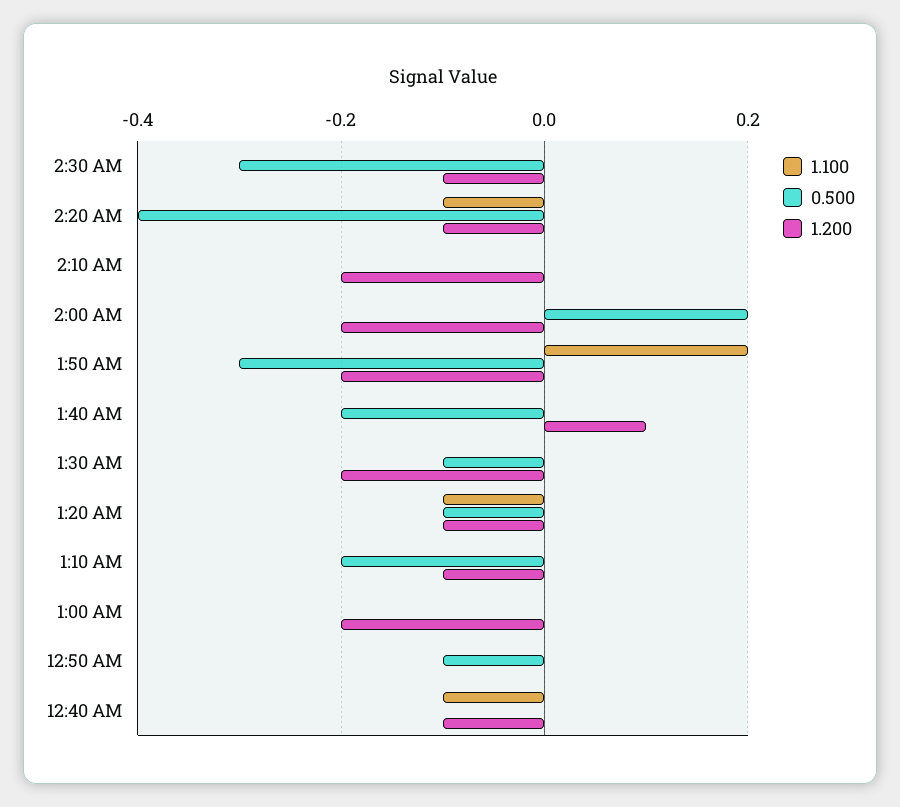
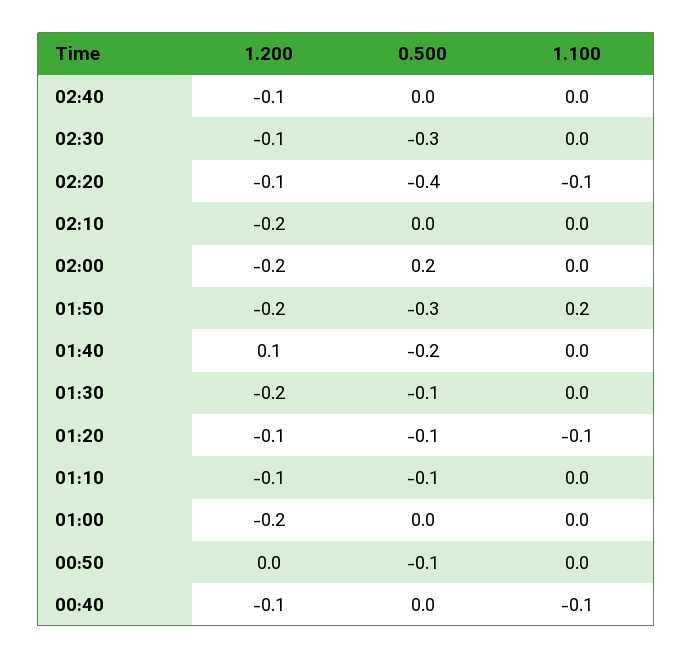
0.500, 1:10 AM: -0.2 -> -0.1
1.200, 02:40: none -> -0.1
0.500, 02:40: none -> 0
1.100, 02:40: none -> 0

